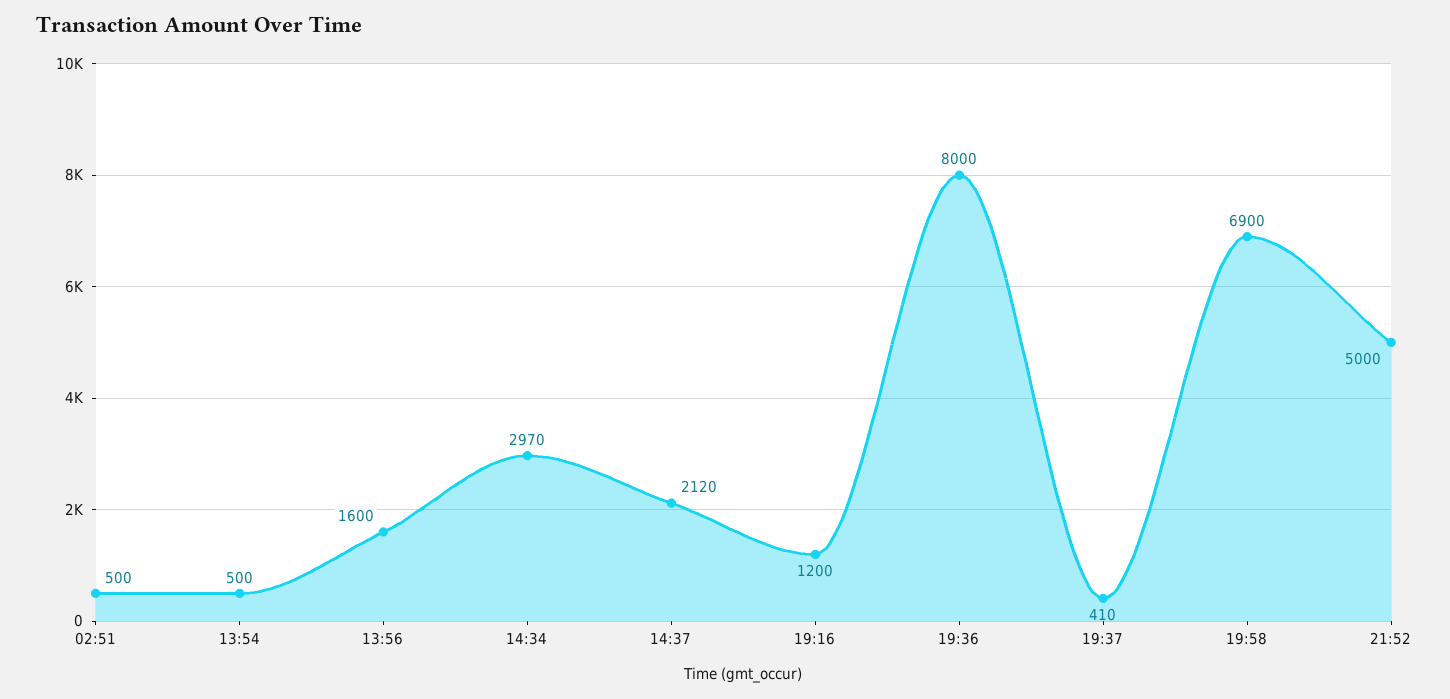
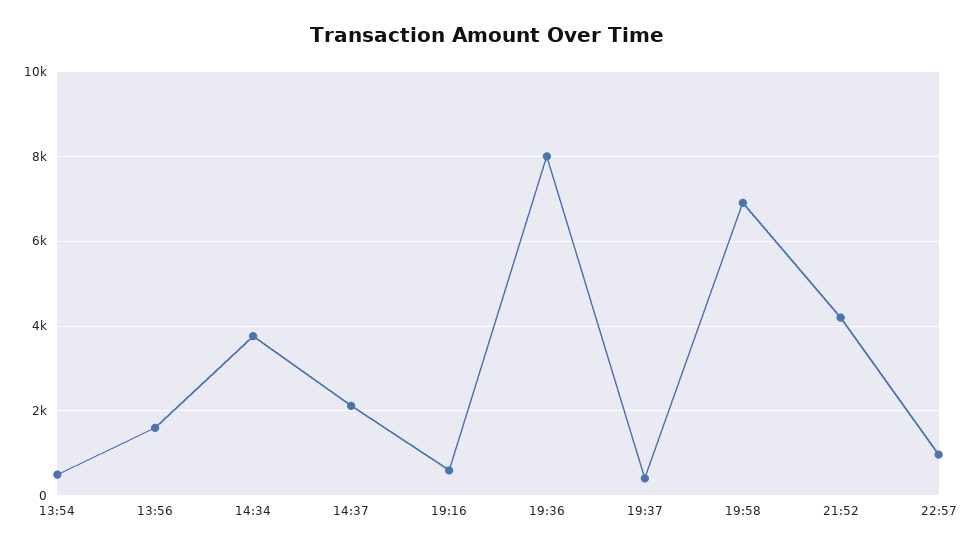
02:51: 500 -> none
14:34: 2970 -> 3800
19:16: 1200 -> 600
21:52: 5000 -> 4200
22:57: none -> 1000

